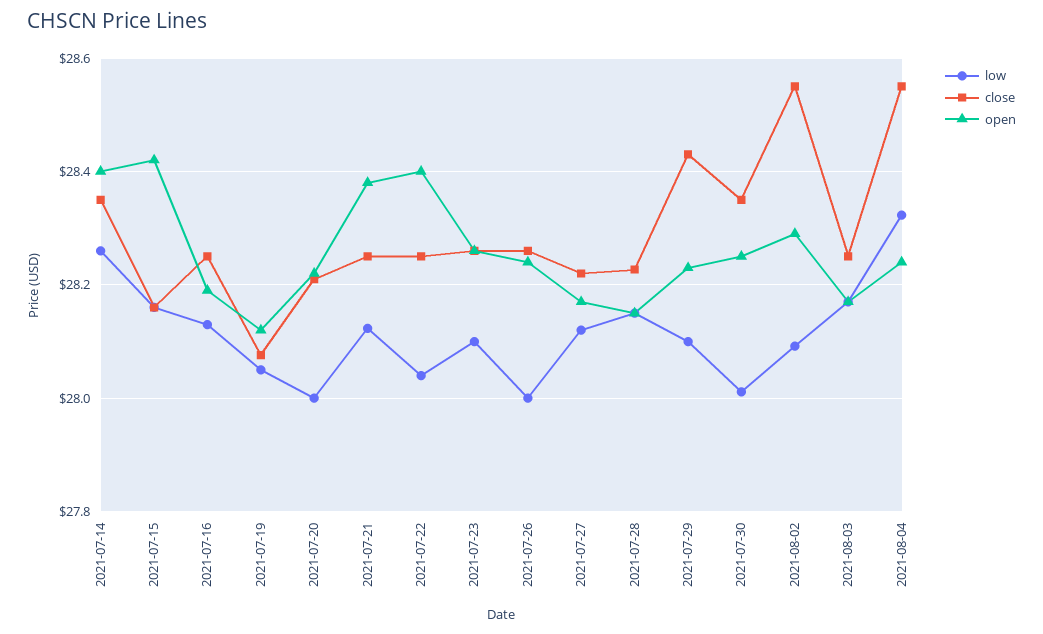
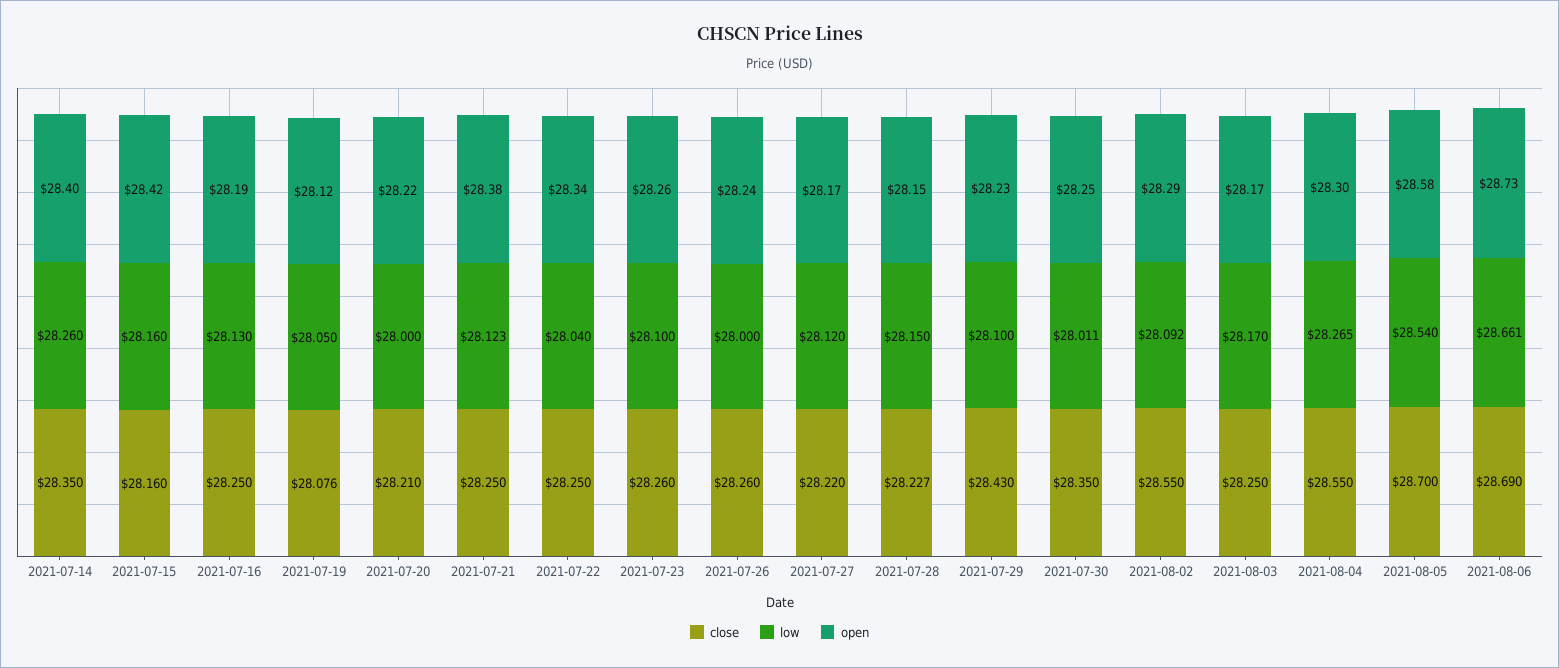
open, 2021-07-22: 28.4 -> 28.34
low, 2021-08-04: 28.32 -> 28.265
open, 2021-08-04: 28.24 -> 28.3
close, 2021-08-05: none -> 28.7
low, 2021-08-05: none -> 28.54
open, 2021-08-05: none -> 28.58
close, 2021-08-06: none -> 28.69
low, 2021-08-06: none -> 28.661
open, 2021-08-06: none -> 28.73

